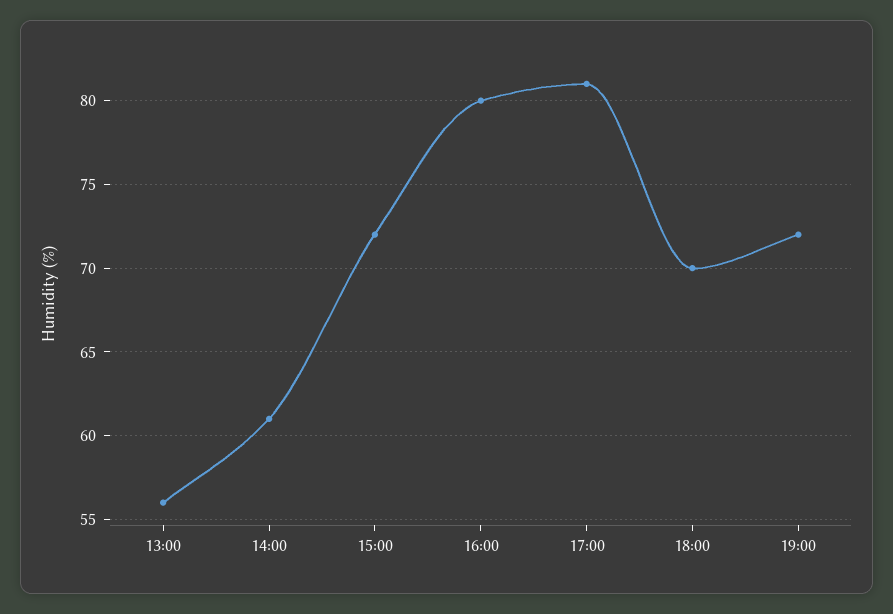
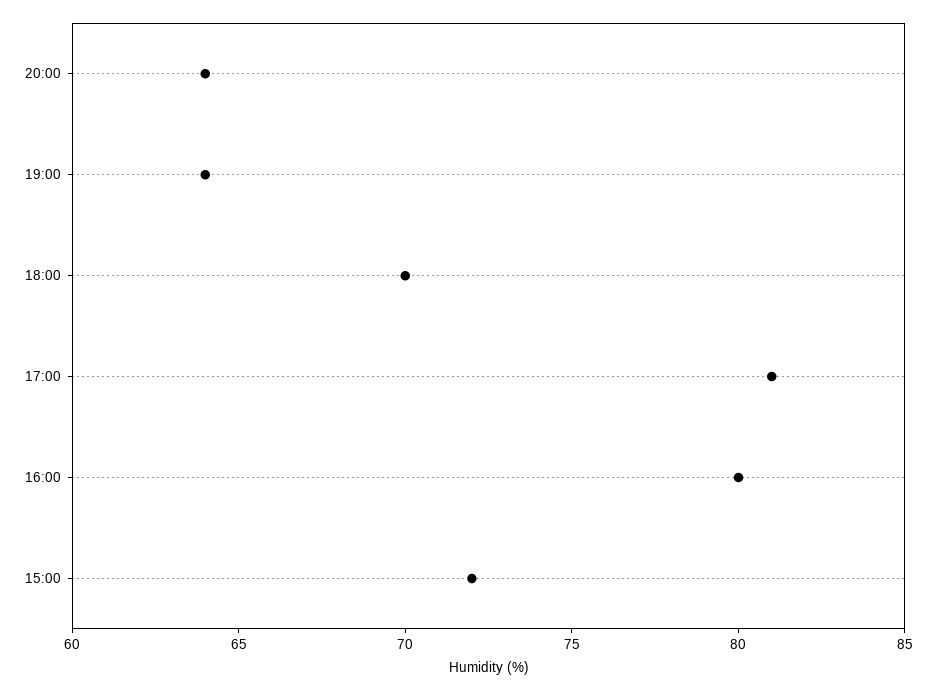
13:00: 56 -> none
14:00: 61 -> none
19:00: 72 -> 64
20:00: none -> 64

